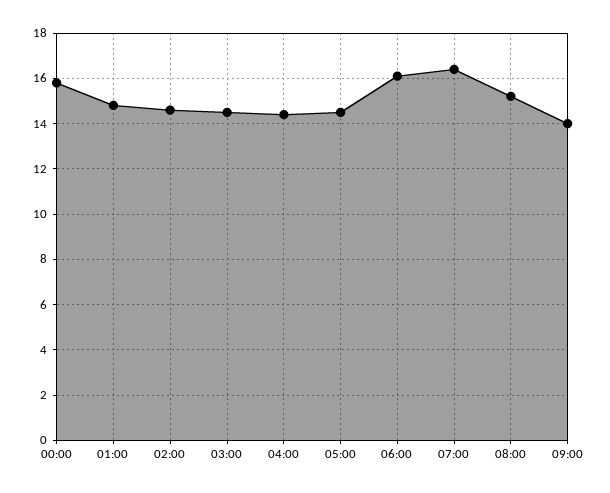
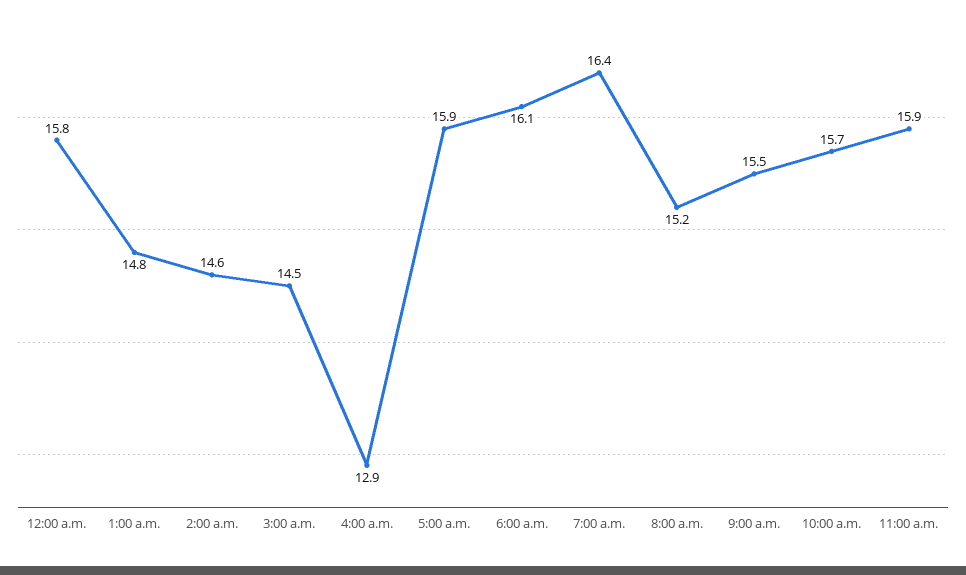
04:00: 14.5 -> 12.9
05:00: 14.5 -> 15.9
09:00: 14 -> 15.5
10:00 a.m.: none -> 15.7
11:00 a.m.: none -> 15.9

